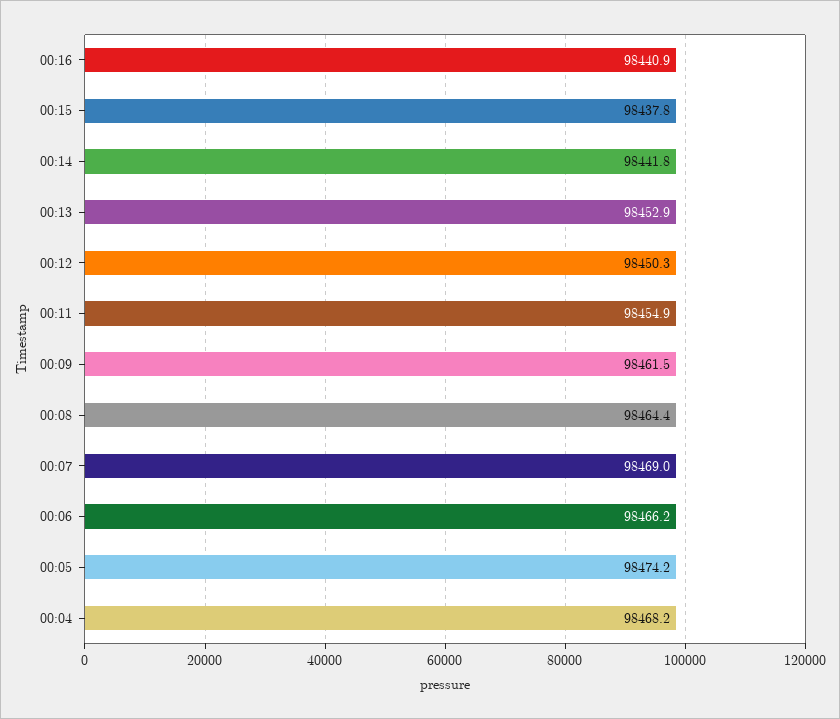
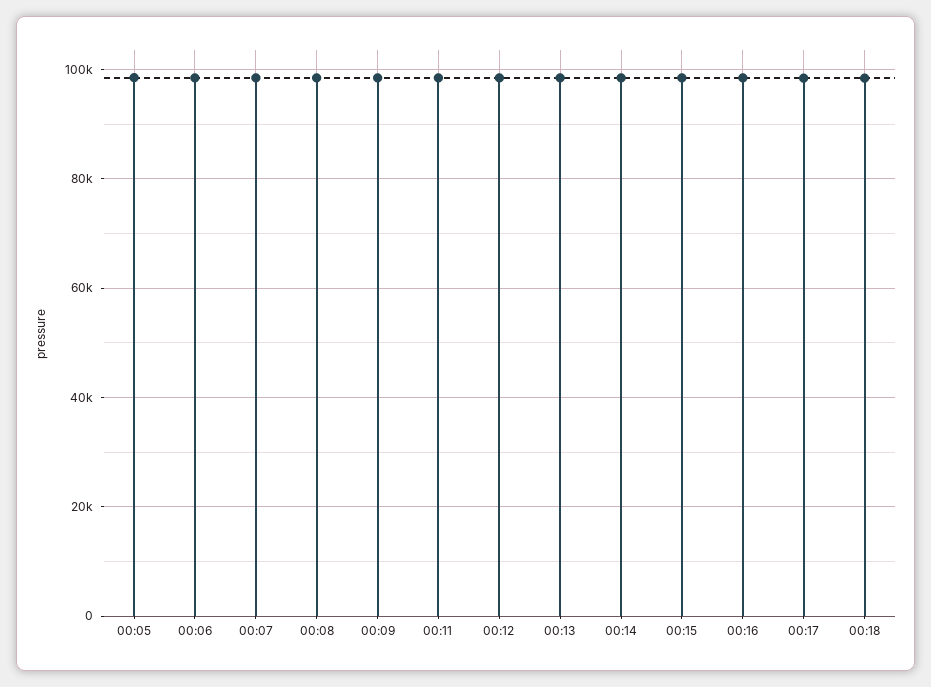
00:04: 98468.2 -> none
00:17: none -> 98000
00:18: none -> 98000

